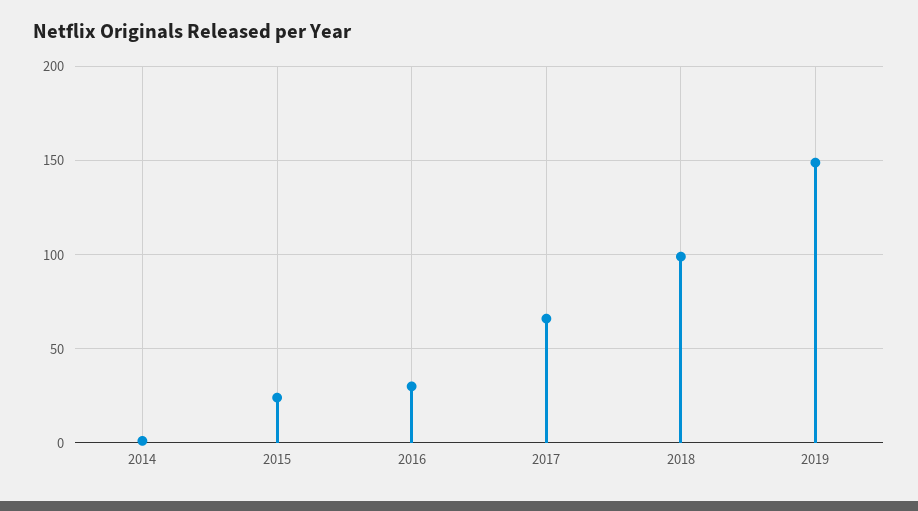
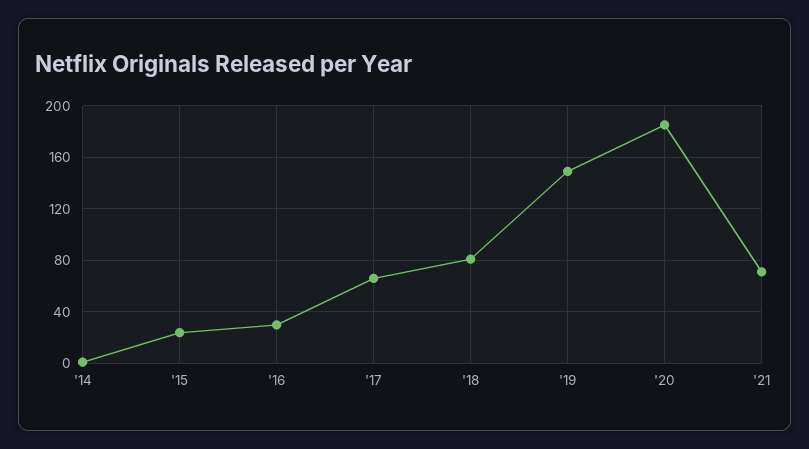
2018: 100 -> 80
'20: none -> 185
'21: none -> 70

